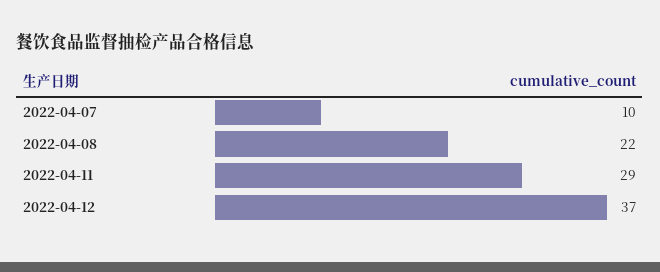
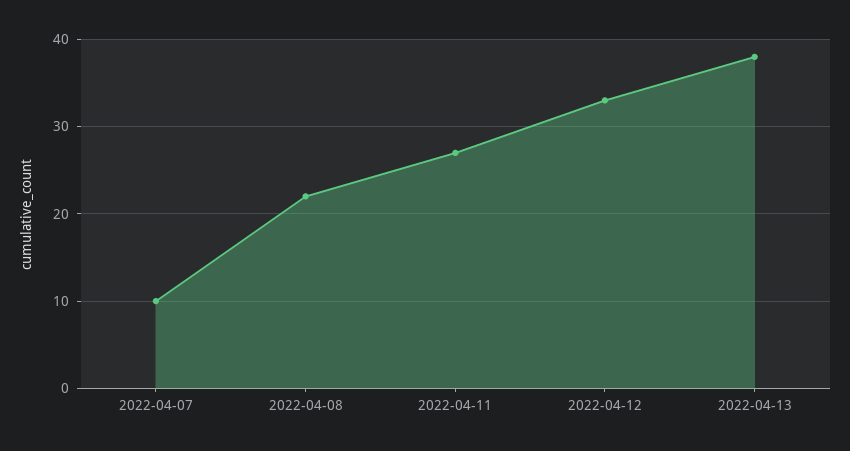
2022-04-11: 29 -> 27
2022-04-12: 37 -> 33
2022-04-13: none -> 38

